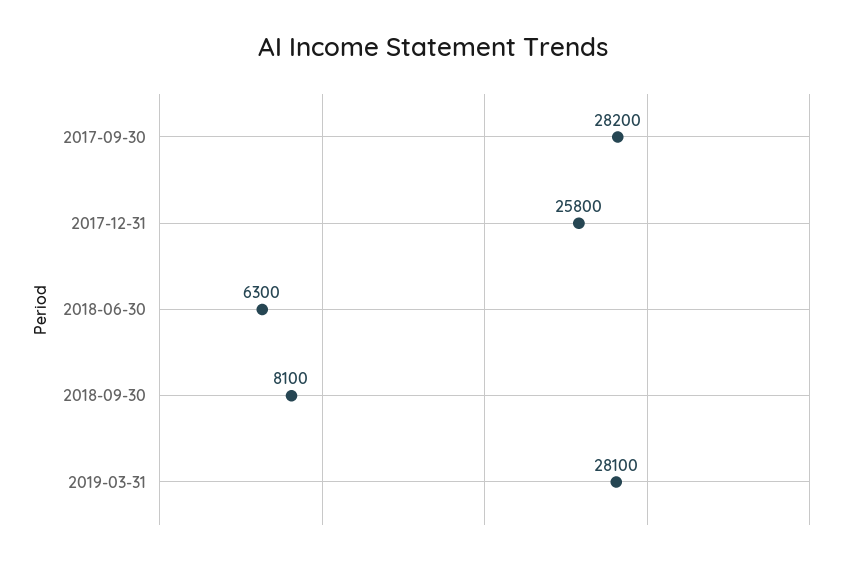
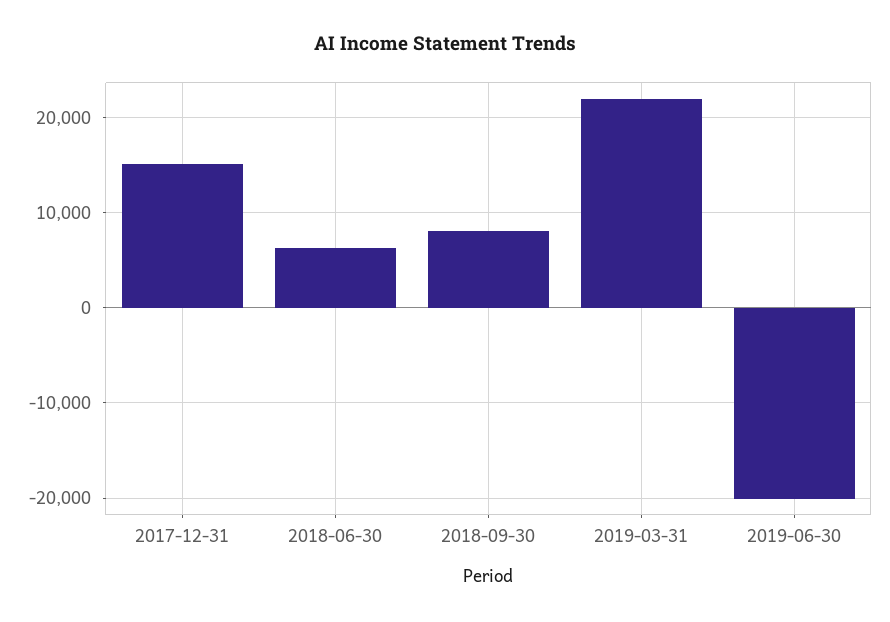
2017-09-30: 28200 -> none
2017-12-31: 25800 -> 15000
2019-03-31: 28100 -> 22000
2019-06-30: none -> -20000

